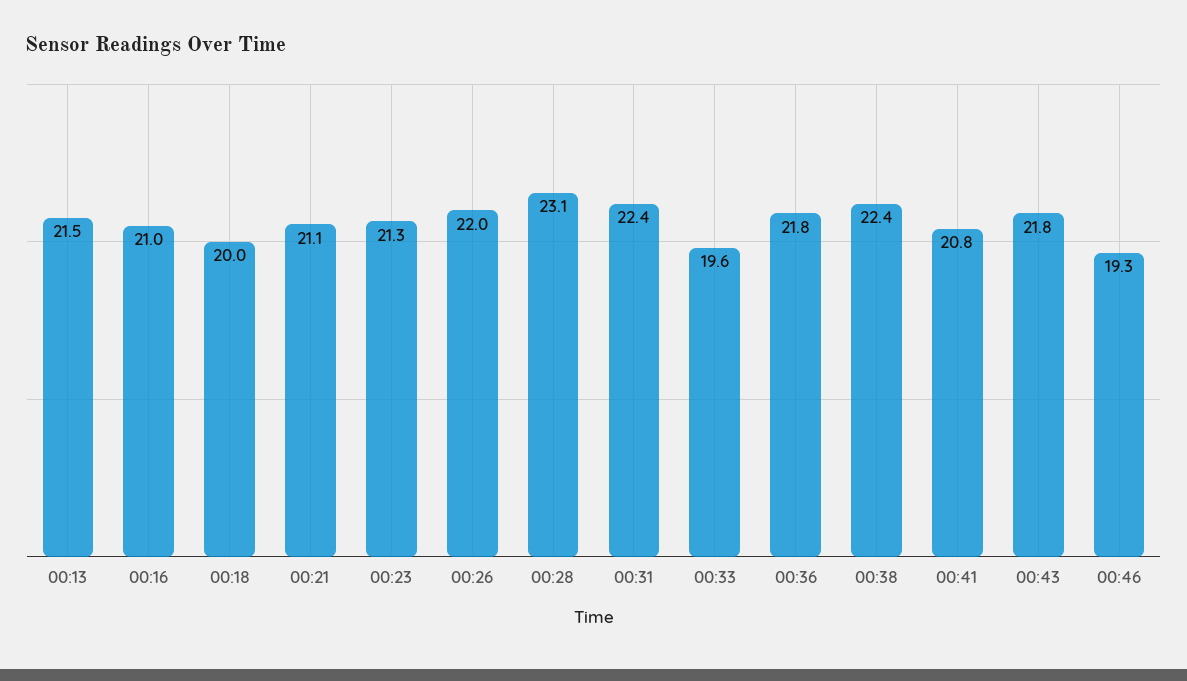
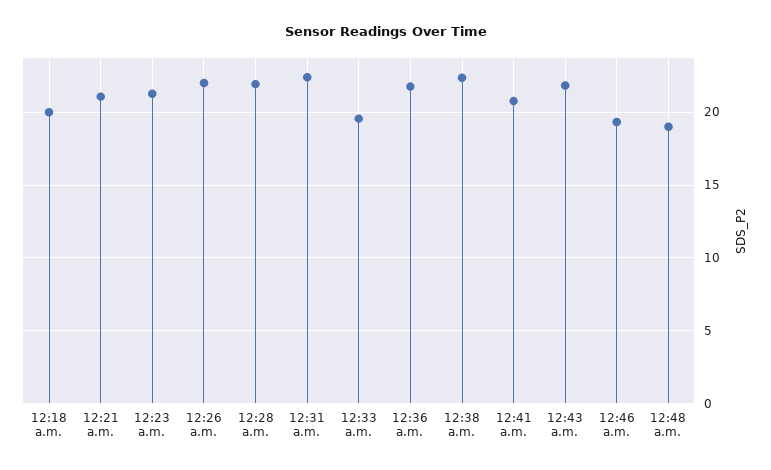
00:13: 21.5 -> none
00:16: 21 -> none
00:28: 23.1 -> 22
12:48 a.m.: none -> 19

